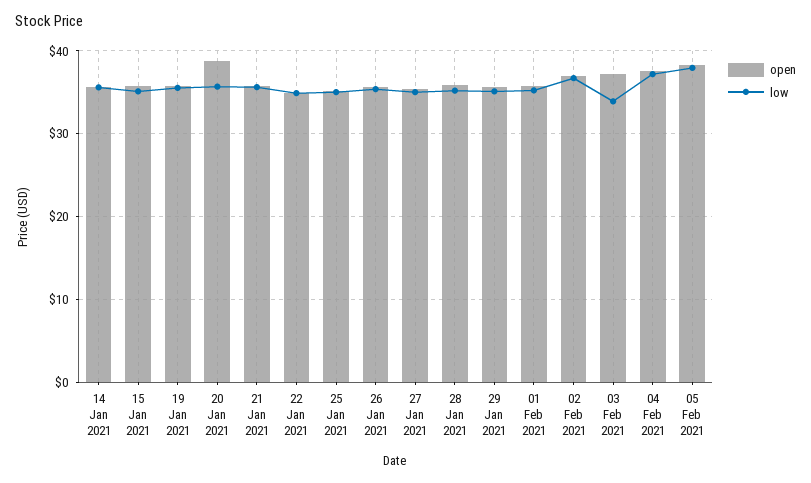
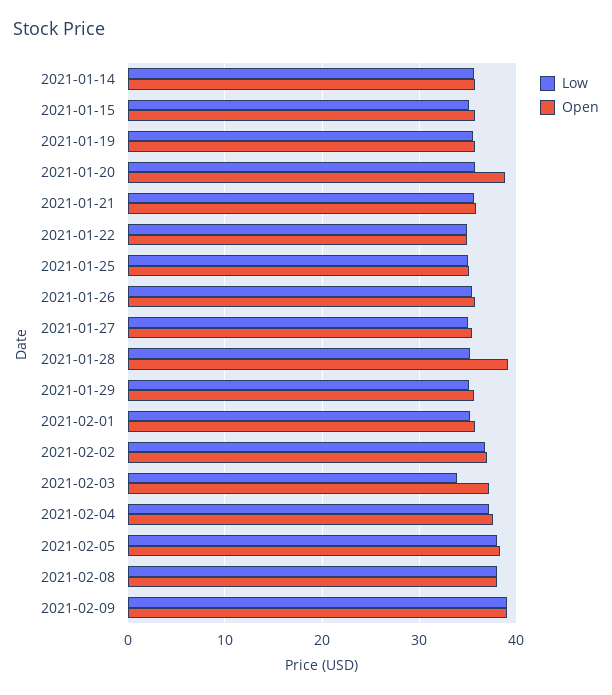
open, 28 Jan 2021: 36 -> 39
low, 2021-02-08: none -> 38
open, 2021-02-08: none -> 38
low, 2021-02-09: none -> 39
open, 2021-02-09: none -> 39

